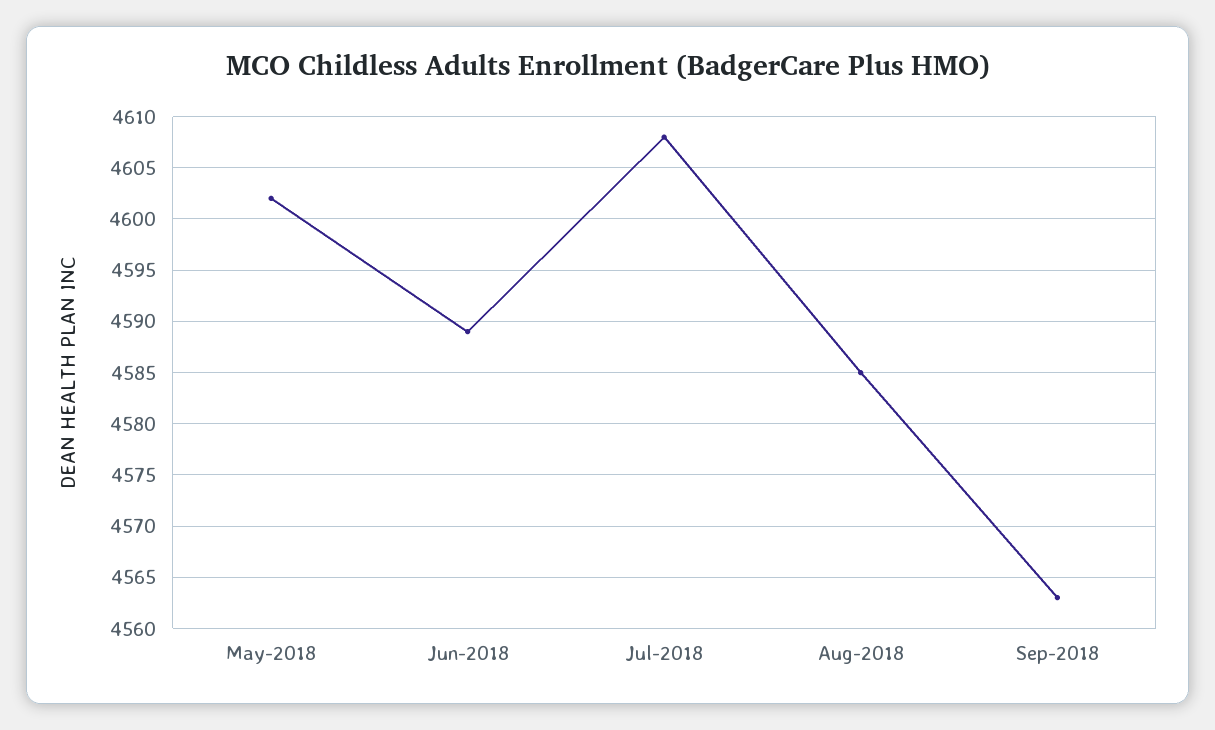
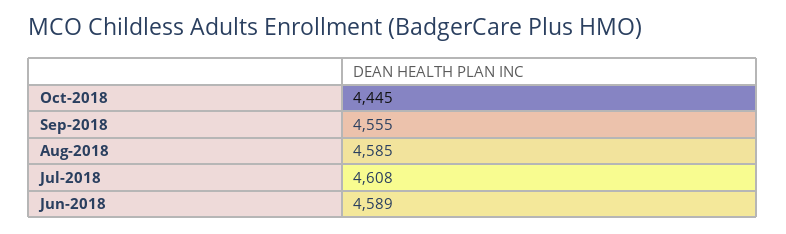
May-2018: 4602 -> none
Sep-2018: 4563 -> 4555
Oct-2018: none -> 4445

